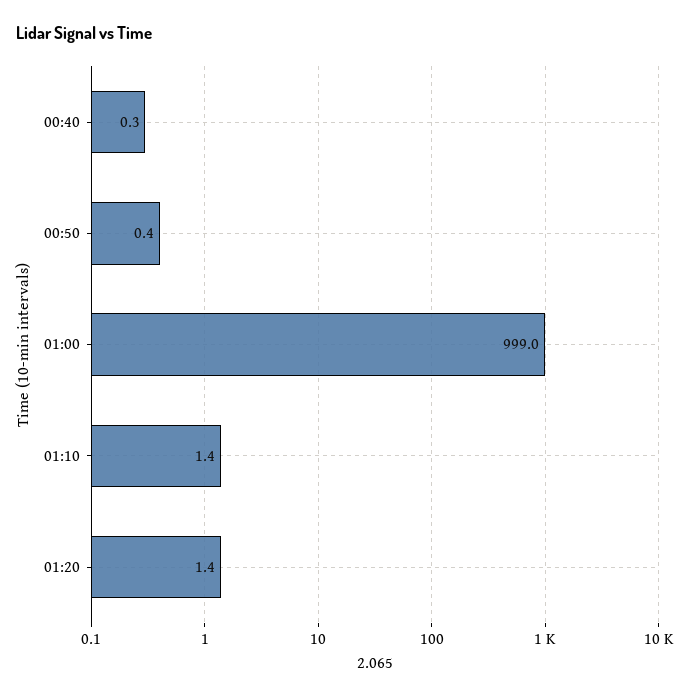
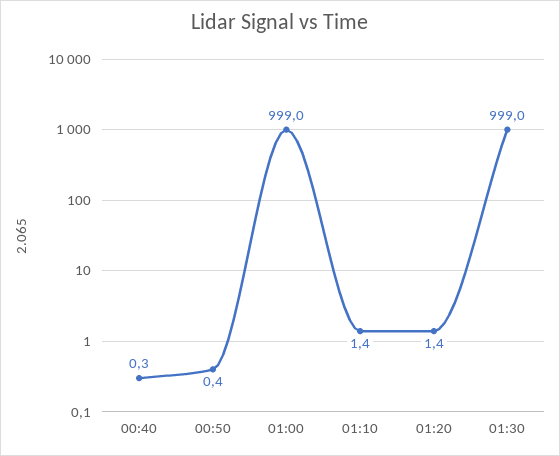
01:30: none -> 999

